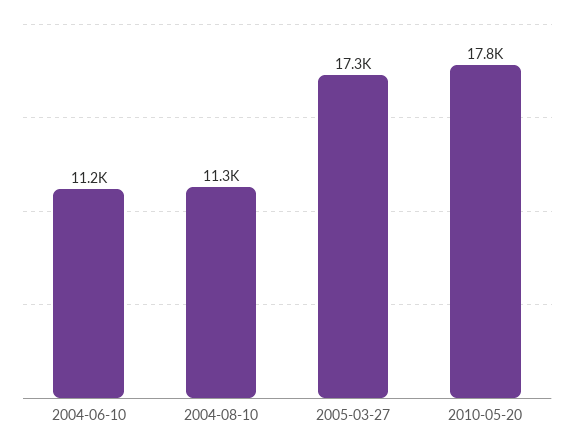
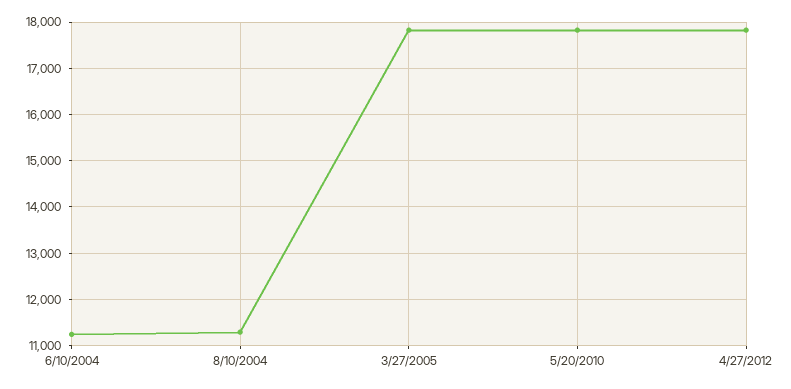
2005-03-27: 17300 -> 17800
4/27/2012: none -> 17800

